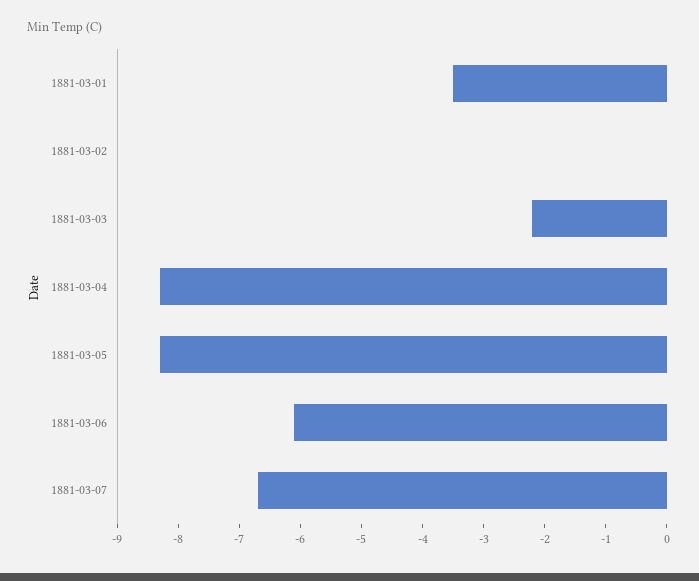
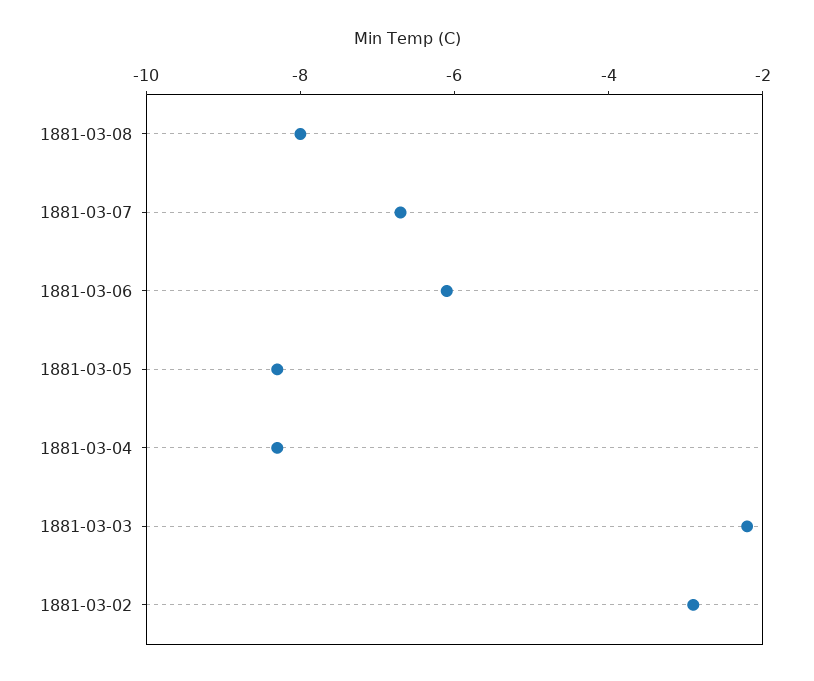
1881-03-01: -3.5 -> none
1881-03-02: 0 -> -3
1881-03-08: none -> -8

